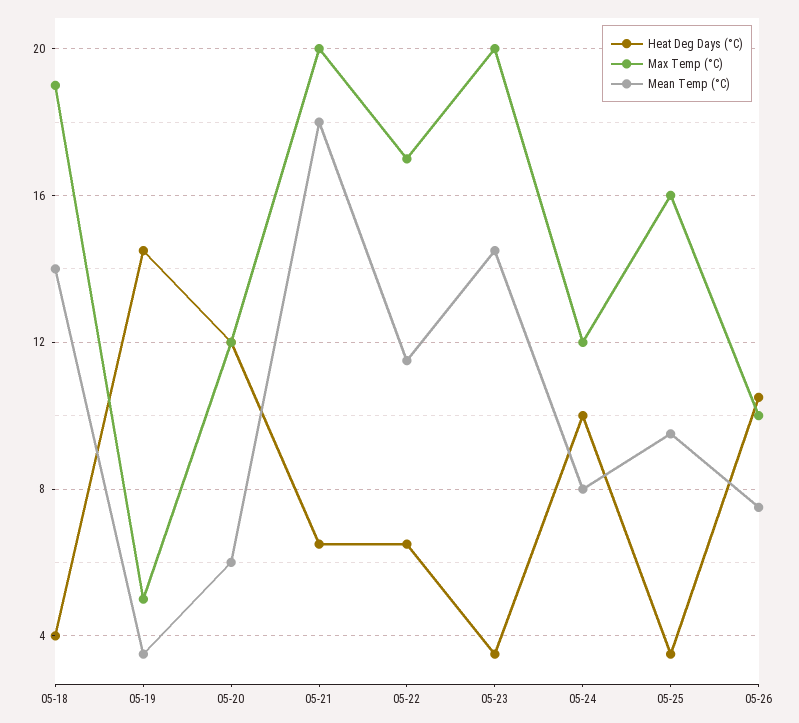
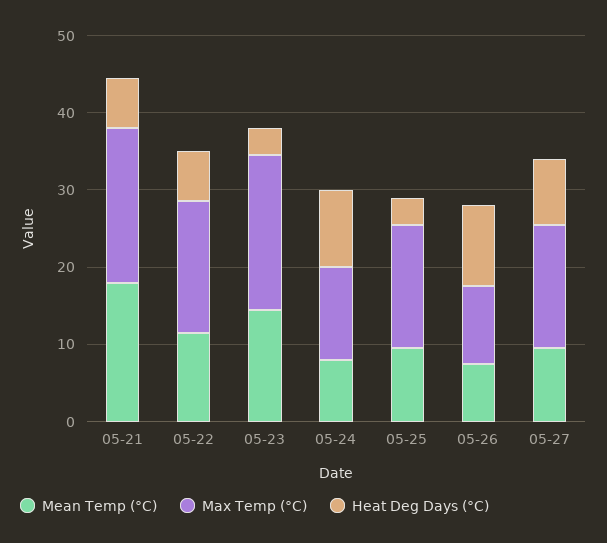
Heat Deg Days (°C), 05-18: 4 -> none
Max Temp (°C), 05-18: 19 -> none
Mean Temp (°C), 05-18: 14 -> none
Heat Deg Days (°C), 05-19: 14.5 -> none
Max Temp (°C), 05-19: 5 -> none
Mean Temp (°C), 05-19: 3.5 -> none
Heat Deg Days (°C), 05-20: 12 -> none
Max Temp (°C), 05-20: 12 -> none
Mean Temp (°C), 05-20: 6 -> none
Mean Temp (°C), 05-27: none -> 10
Max Temp (°C), 05-27: none -> 16
Heat Deg Days (°C), 05-27: none -> 8

